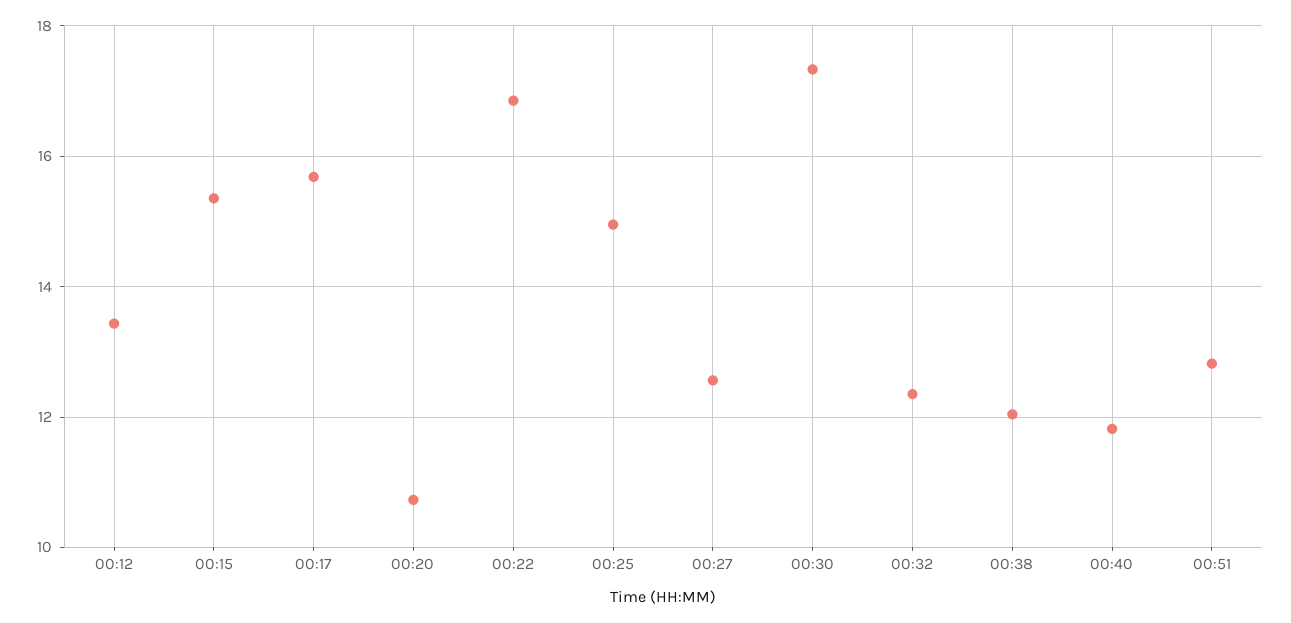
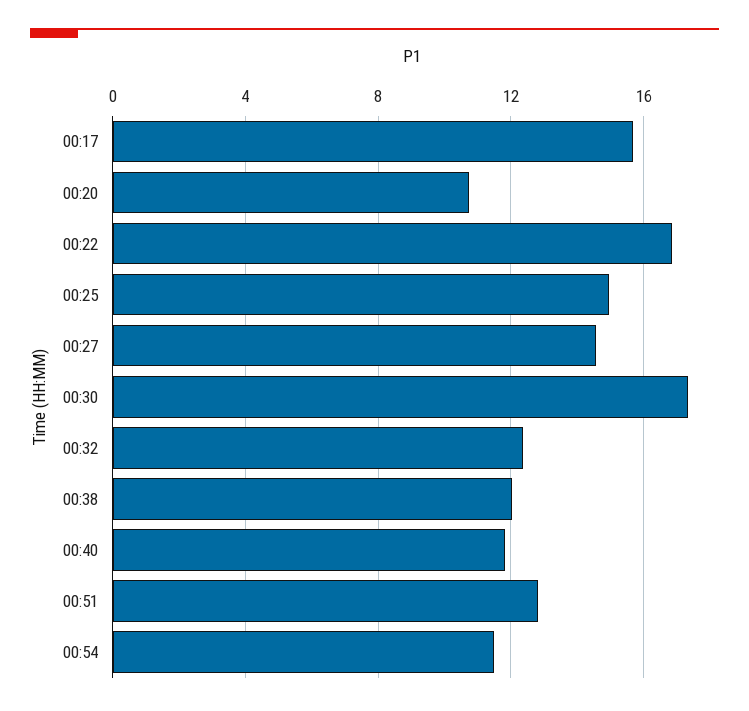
00:12: 13.4 -> none
00:15: 15.4 -> none
00:27: 12.6 -> 14.5
00:54: none -> 11.5

